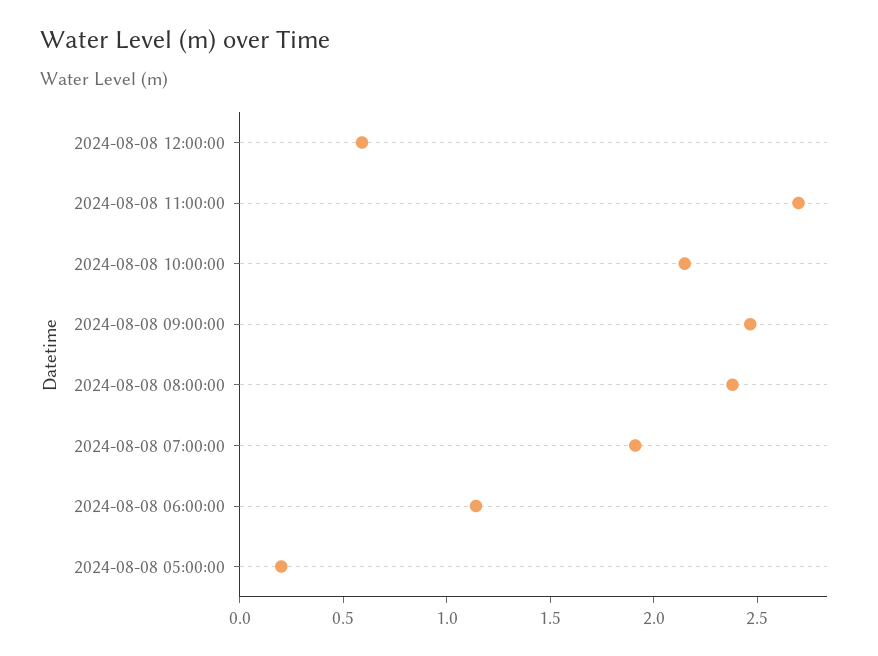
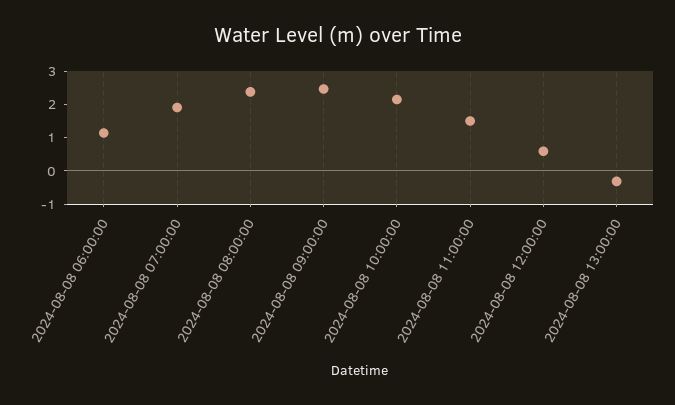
2024-08-08 11:00:00: 2.7 -> 1.5
2024-08-08 05:00:00: 0.2 -> none
2024-08-08 13:00:00: none -> -0.25

